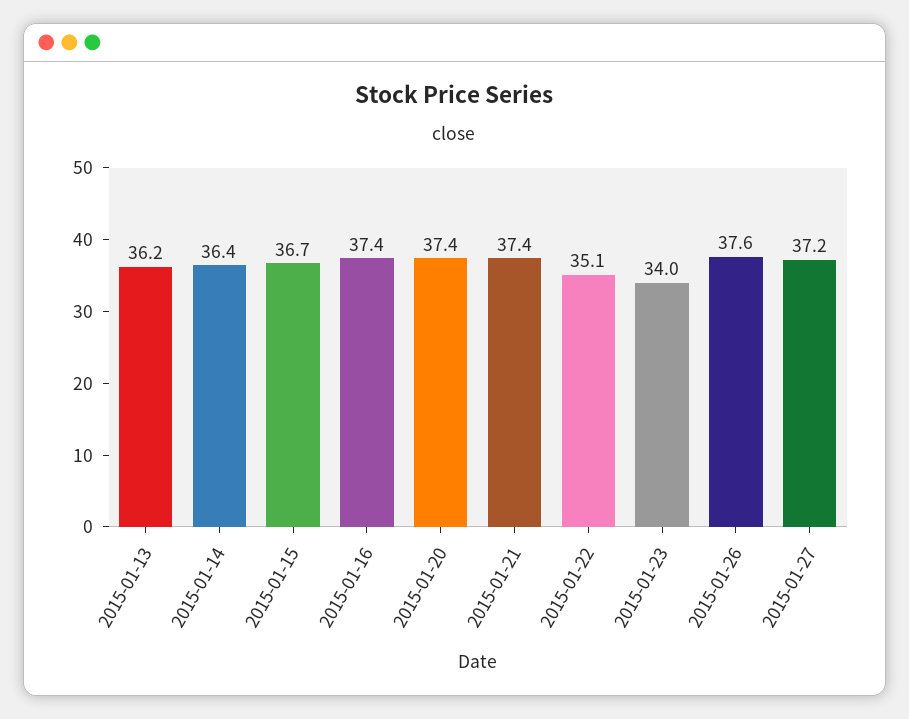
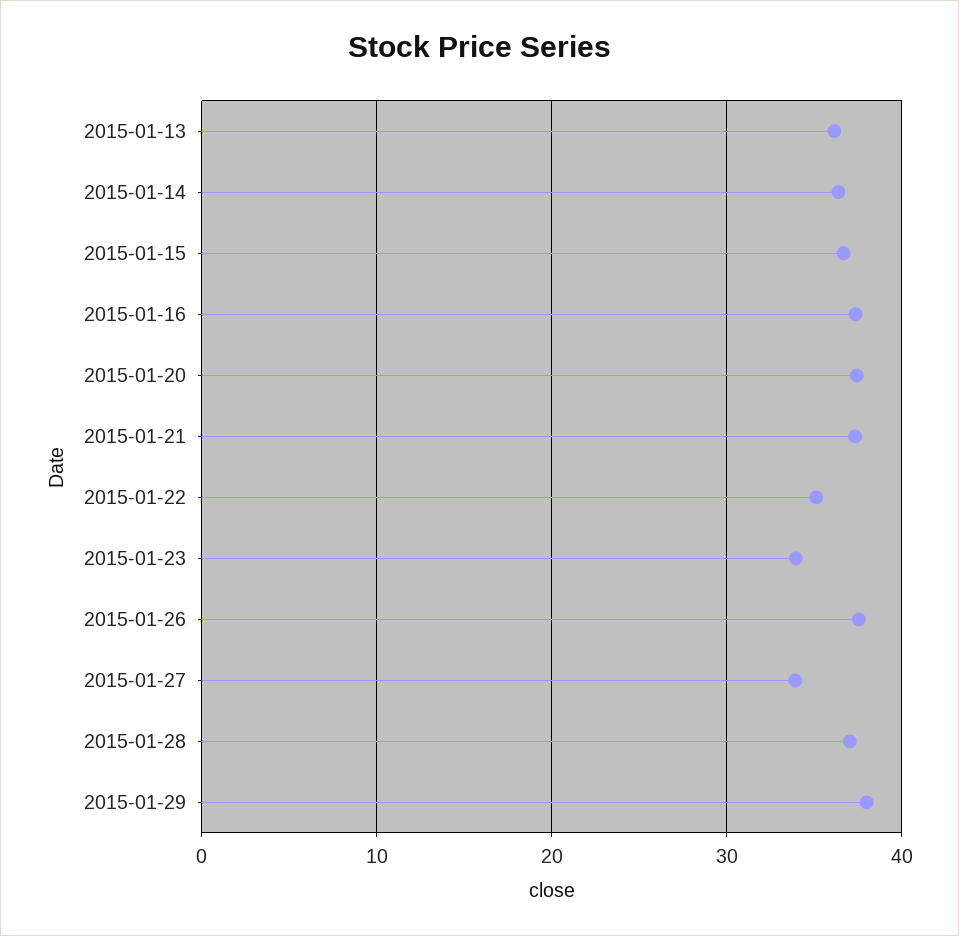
2015-01-27: 37.2 -> 34
2015-01-28: none -> 37
2015-01-29: none -> 38

